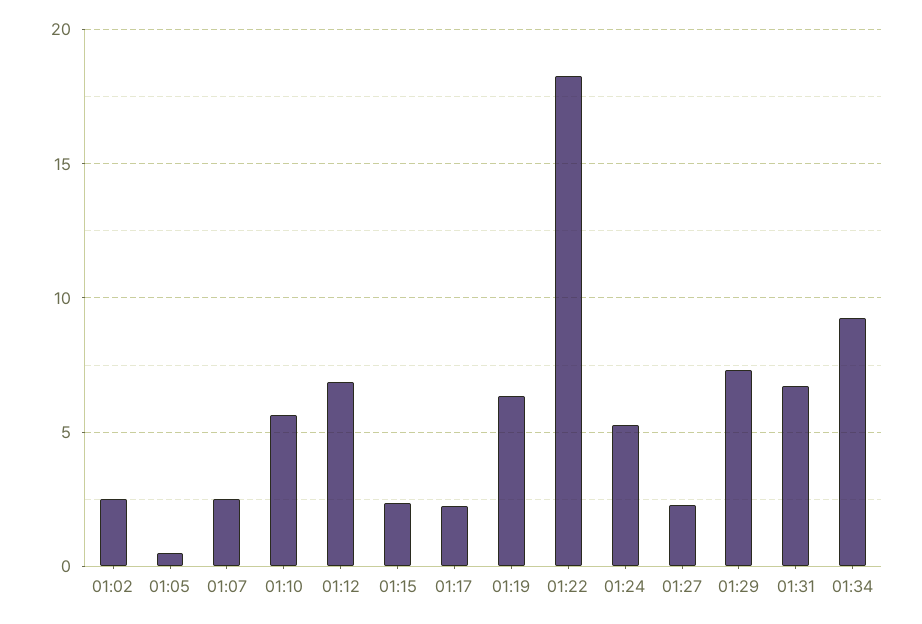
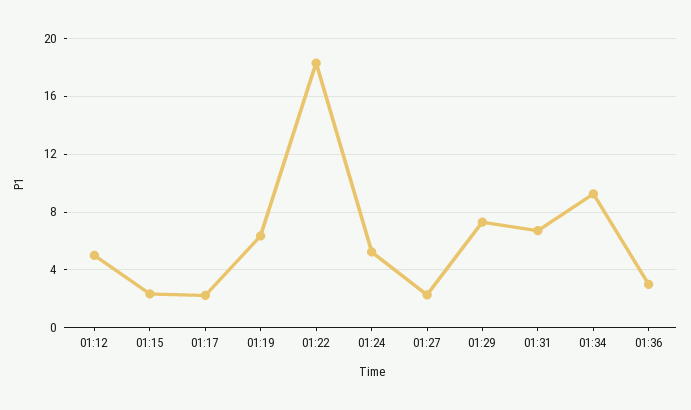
01:02: 2.5 -> none
01:05: 0.5 -> none
01:07: 2.5 -> none
01:10: 5.5 -> none
01:12: 7 -> 5
01:36: none -> 3

